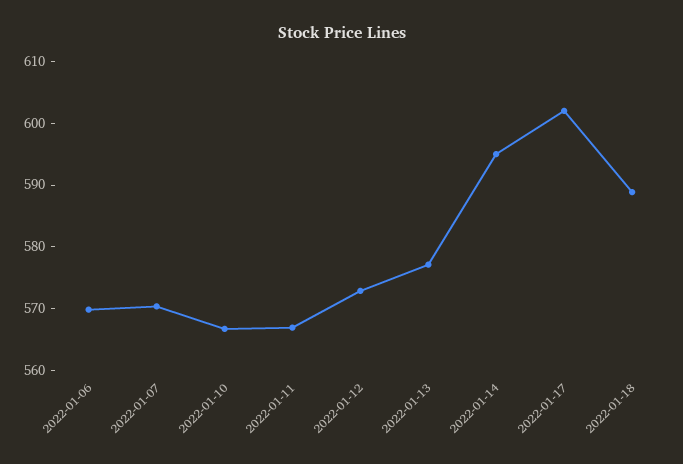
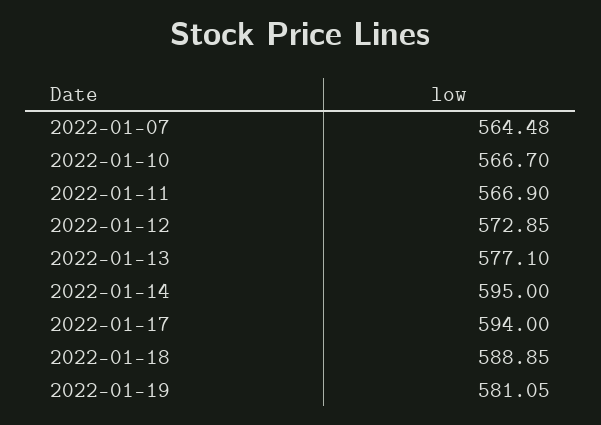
2022-01-06: 570 -> none
2022-01-07: 570 -> 564.48
2022-01-17: 602 -> 594
2022-01-19: none -> 581.05

